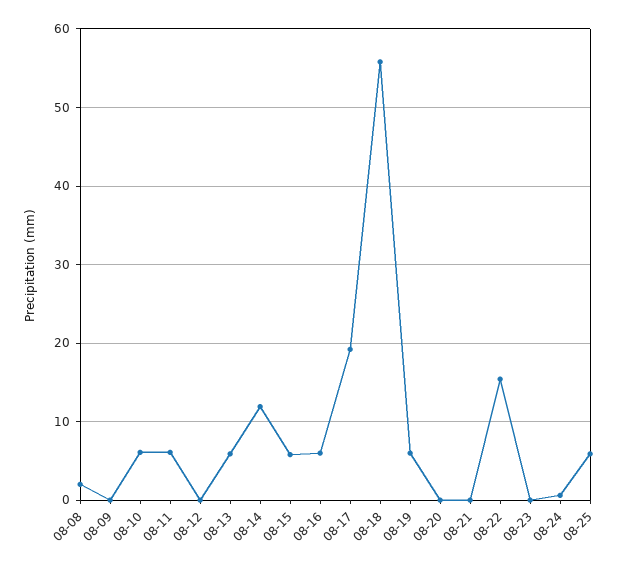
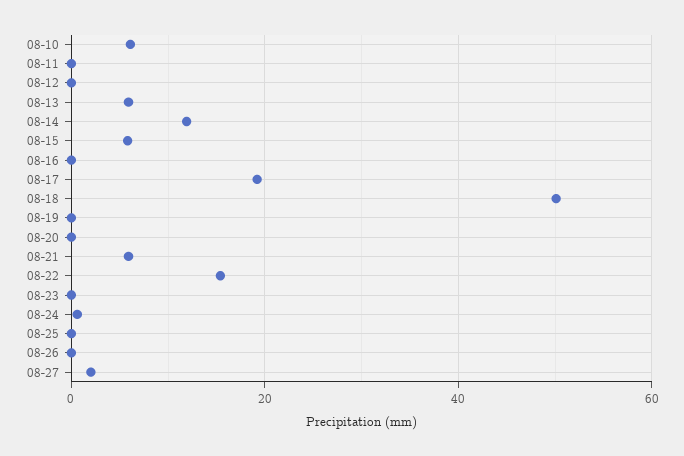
08-08: 2 -> none
08-09: 0 -> none
08-11: 6 -> 0
08-16: 6 -> 0
08-18: 56 -> 50
08-19: 6 -> 0
08-21: 0 -> 6
08-25: 6 -> 0
08-26: none -> 0
08-27: none -> 2

